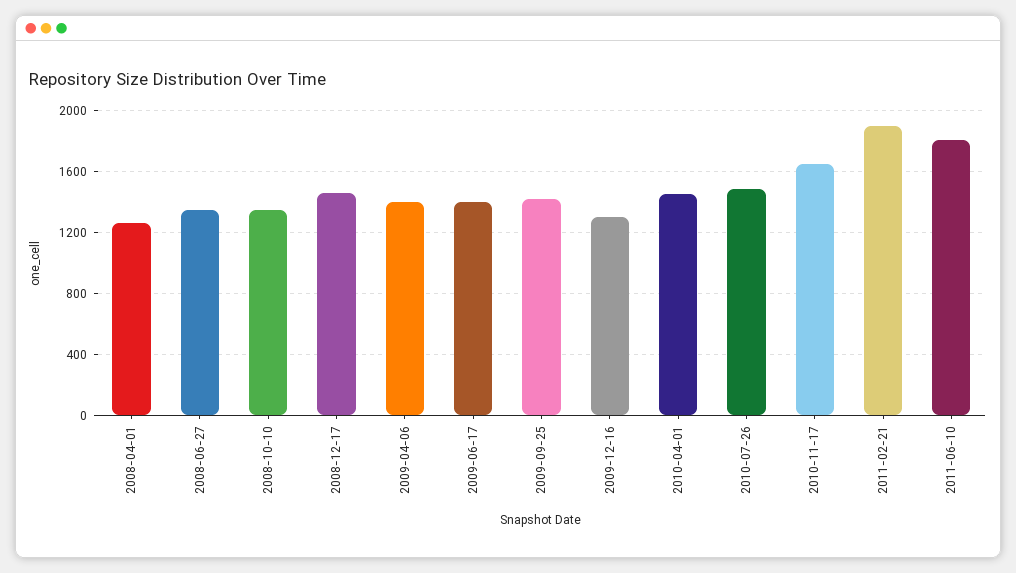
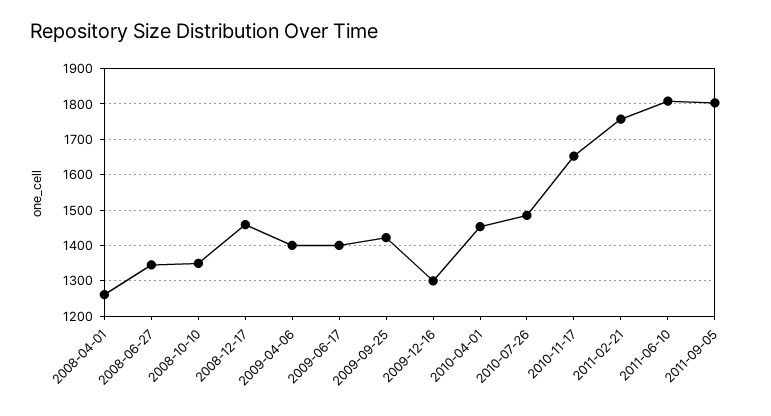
2011-02-21: 1900 -> 1760
2011-09-05: none -> 1800

